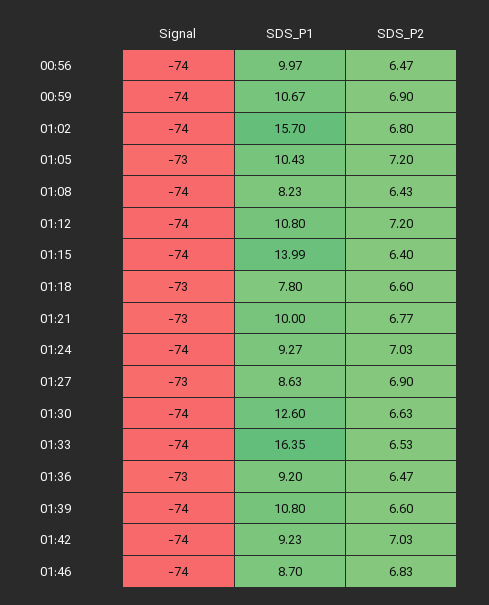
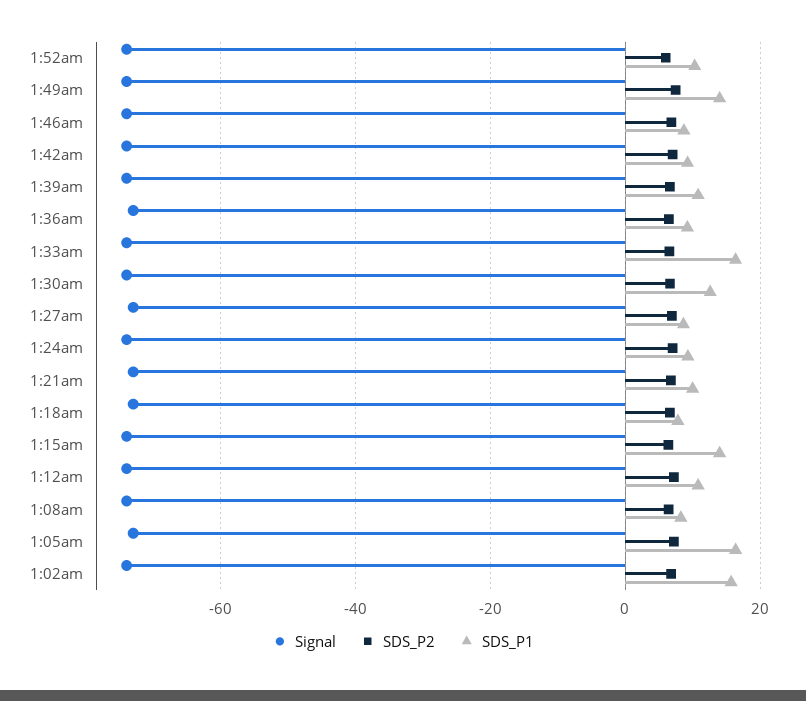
Signal, 00:56: -74 -> none
SDS_P1, 00:56: 9.97 -> none
SDS_P2, 00:56: 6.47 -> none
Signal, 00:59: -74 -> none
SDS_P1, 00:59: 10.67 -> none
SDS_P2, 00:59: 6.9 -> none
SDS_P1, 01:05: 10.43 -> 16
Signal, 1:52am: none -> -74
SDS_P2, 1:52am: none -> 6
SDS_P1, 1:52am: none -> 10
Signal, 1:49am: none -> -74
SDS_P2, 1:49am: none -> 8
SDS_P1, 1:49am: none -> 14

